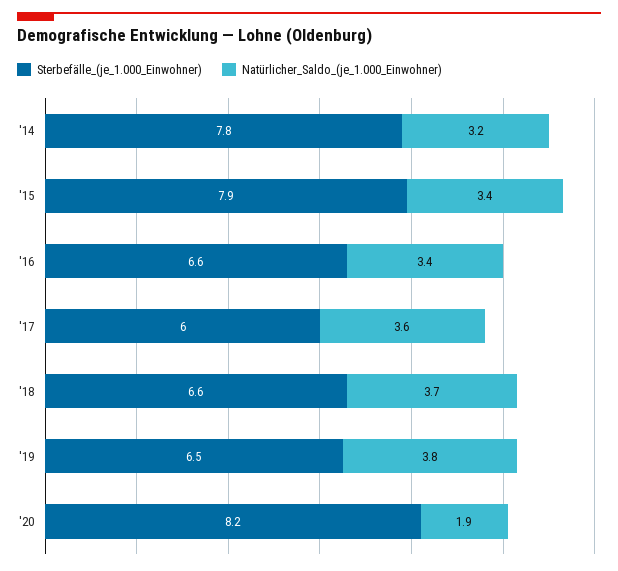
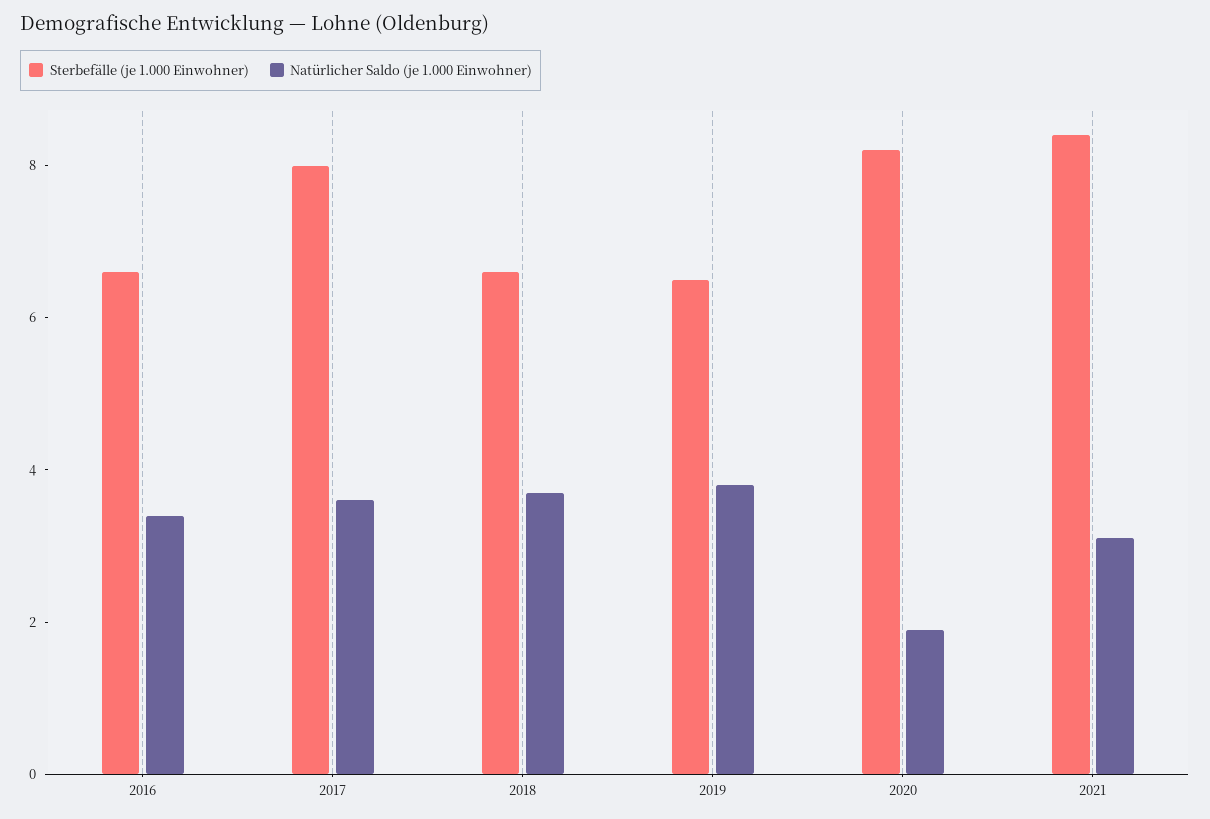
Sterbefälle_(je_1.000_Einwohner), '14: 7.8 -> none
Natürlicher_Saldo_(je_1.000_Einwohner), '14: 3.2 -> none
Sterbefälle_(je_1.000_Einwohner), '15: 7.9 -> none
Natürlicher_Saldo_(je_1.000_Einwohner), '15: 3.4 -> none
Sterbefälle_(je_1.000_Einwohner), '17: 6 -> 8
Sterbefälle_(je_1.000_Einwohner), 2021: none -> 8.5
Natürlicher_Saldo_(je_1.000_Einwohner), 2021: none -> 3

